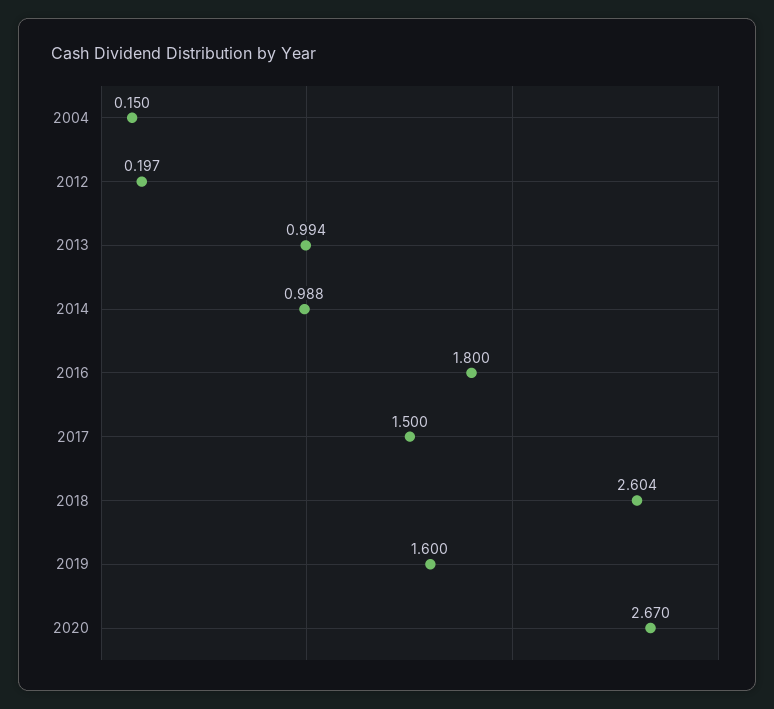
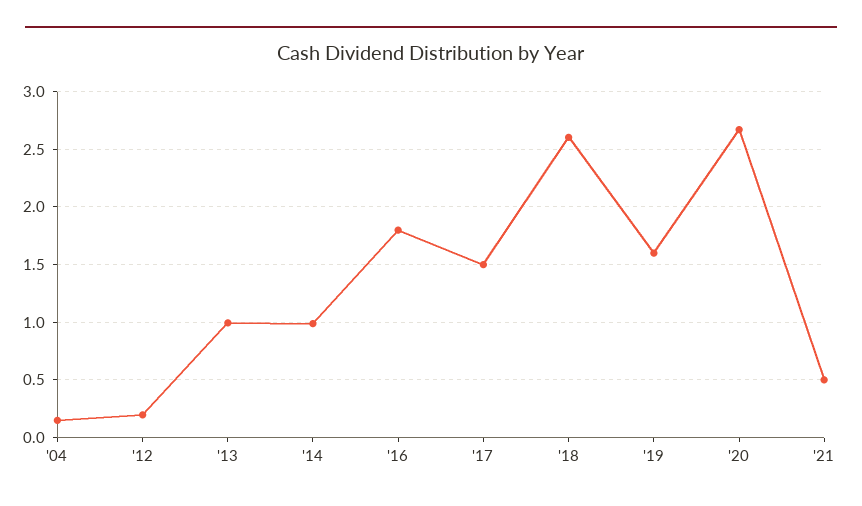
'21: none -> 0.5

